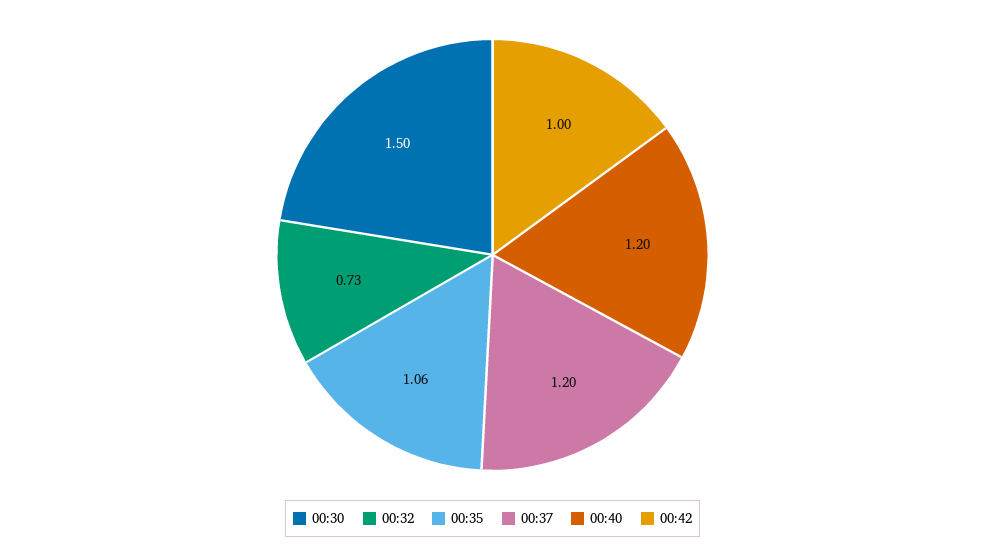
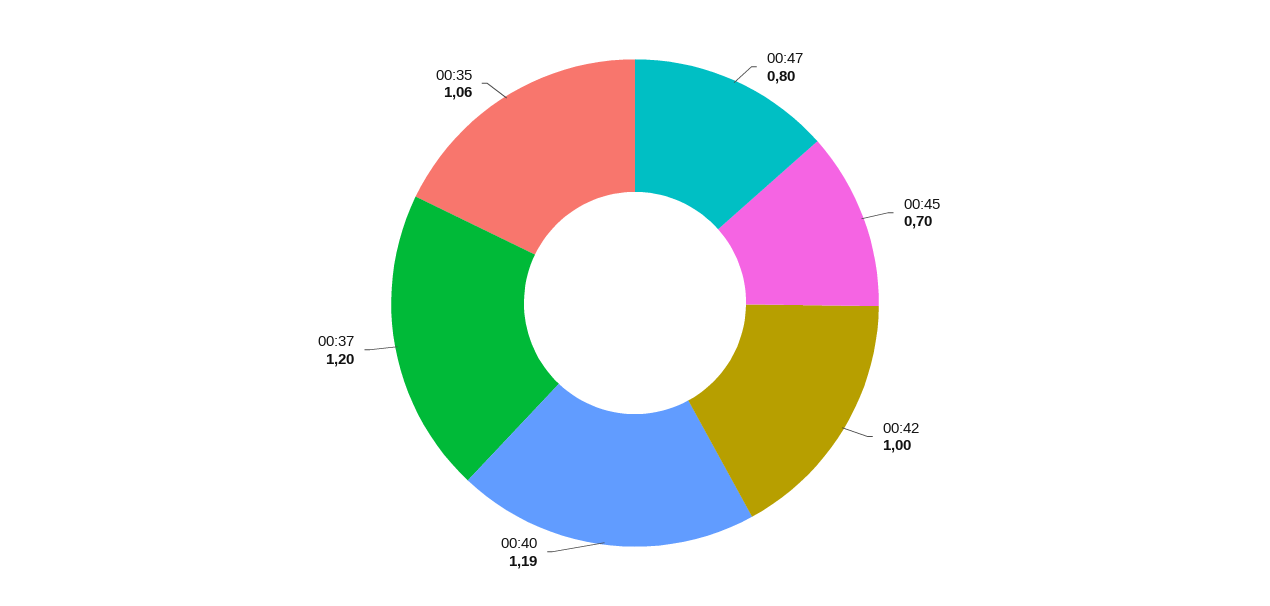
00:30: 1.5 -> none
00:32: 0.73 -> none
00:40: 1.2 -> 1.19
00:47: none -> 0.8
00:45: none -> 0.7

